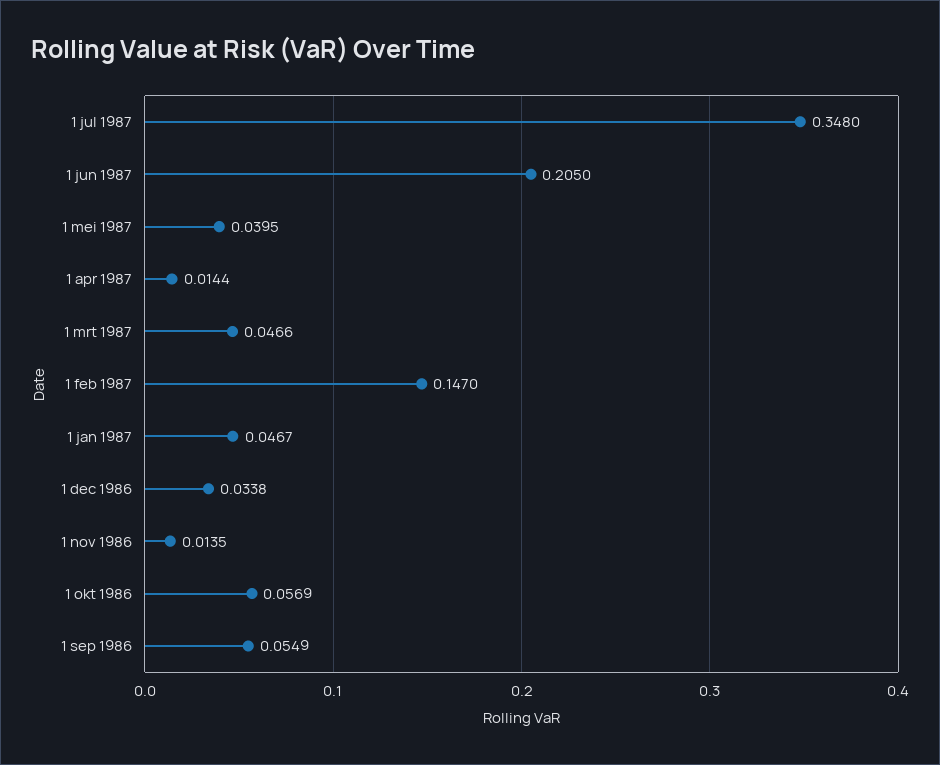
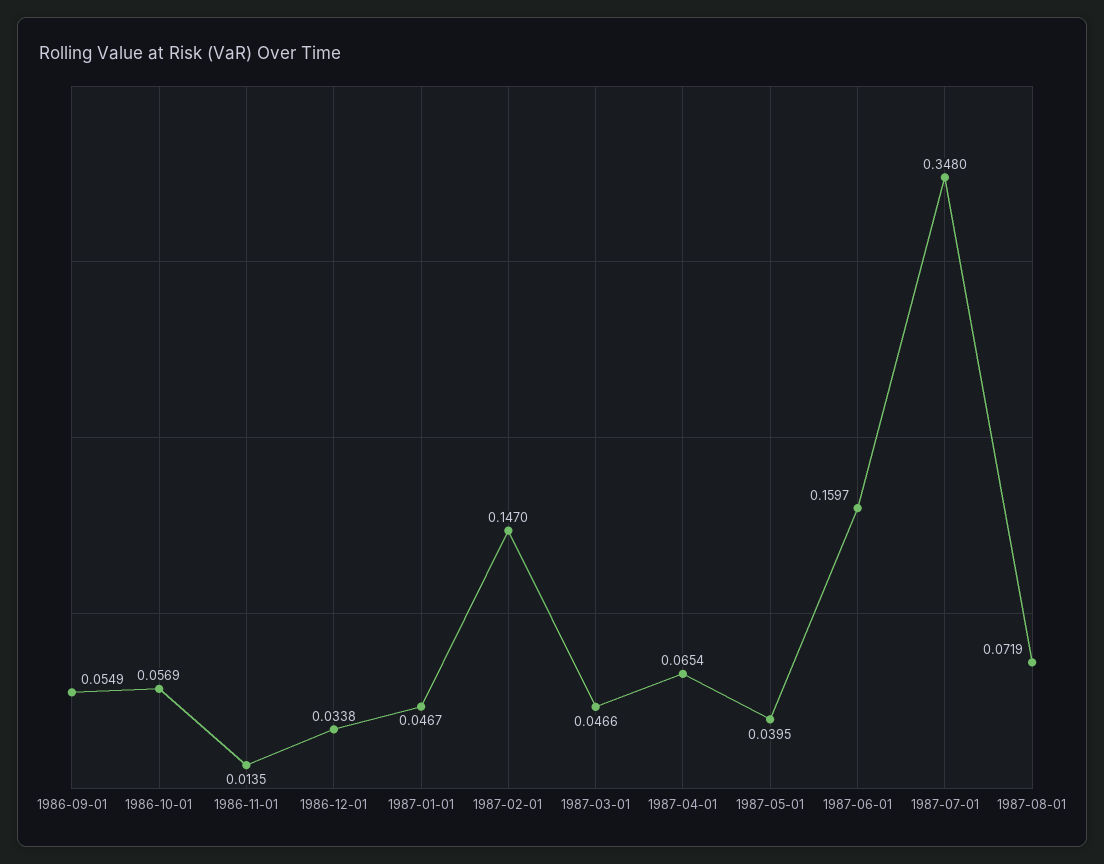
1 jun 1987: 0.205 -> 0.1597
1 apr 1987: 0.0144 -> 0.0654
1987-08-01: none -> 0.0719

